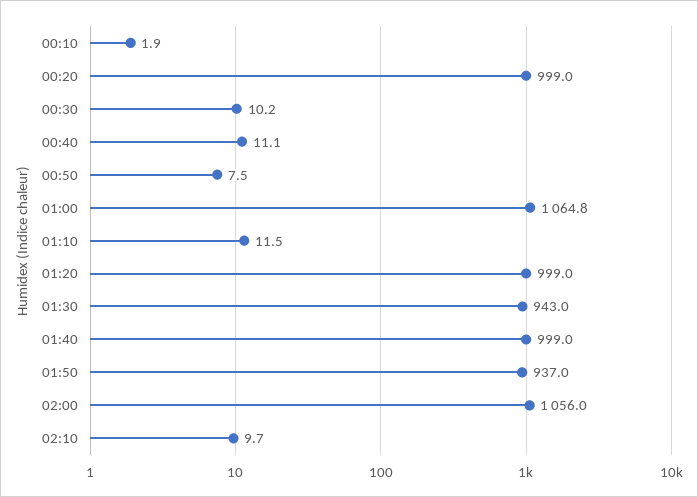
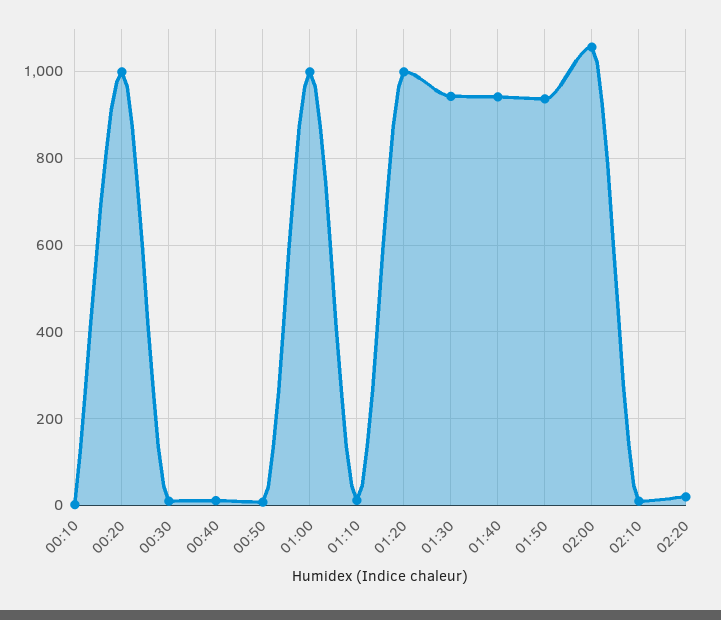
01:00: 1064.8 -> 1000
01:40: 999 -> 940
02:20: none -> 20

